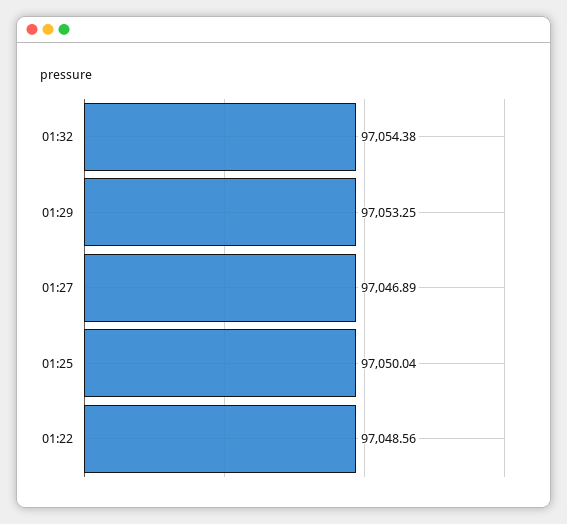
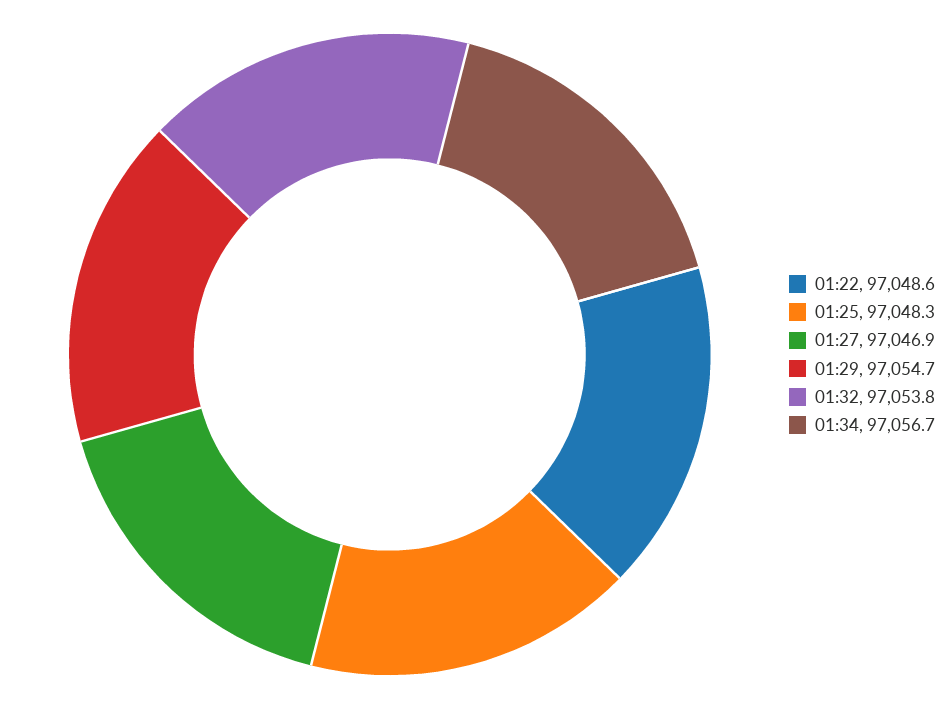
01:32: 97054.38 -> 97053.8
01:29: 97053.25 -> 97054.7
01:25: 97050.04 -> 97048.3
01:34: none -> 97056.7

